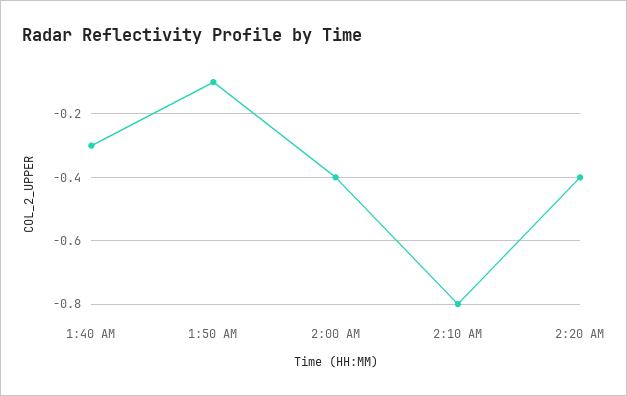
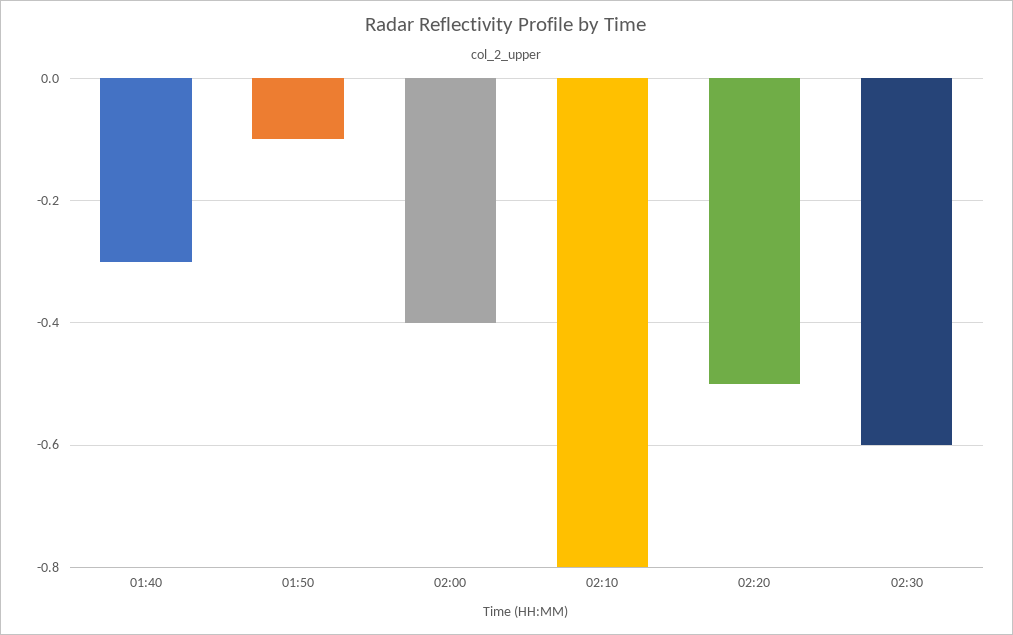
2:20 AM: -0.4 -> -0.5
02:30: none -> -0.6

